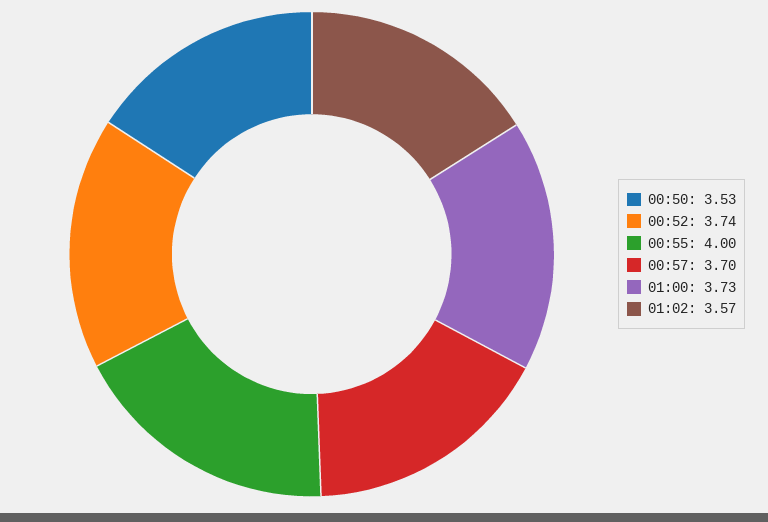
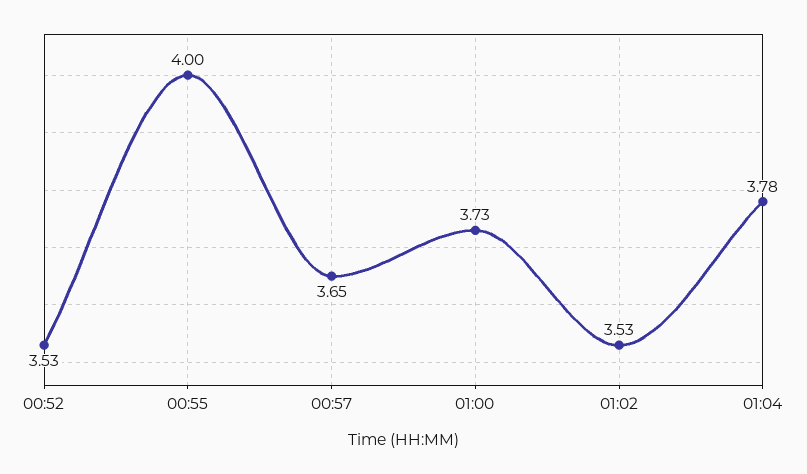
00:50: 3.53 -> none
00:52: 3.74 -> 3.53
00:57: 3.7 -> 3.65
01:02: 3.57 -> 3.53
01:04: none -> 3.78

